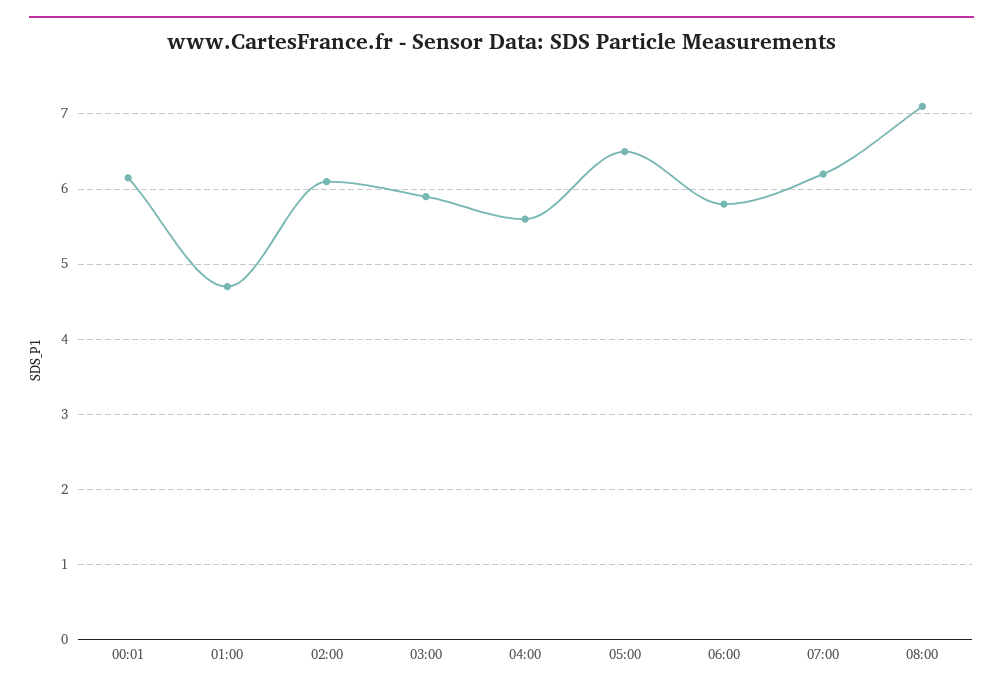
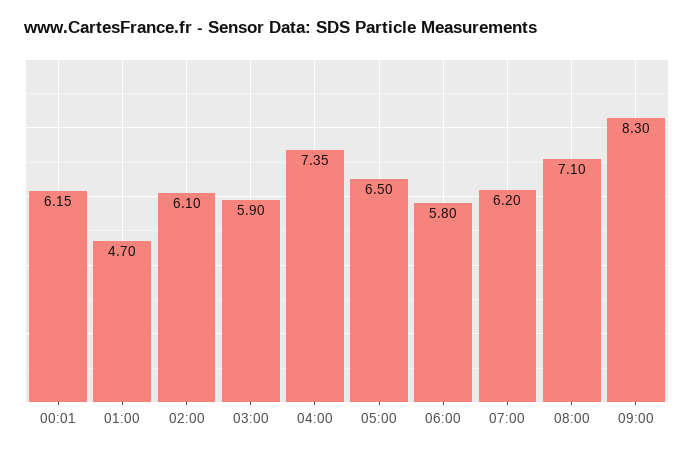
04:00: 5.6 -> 7.35
09:00: none -> 8.3

